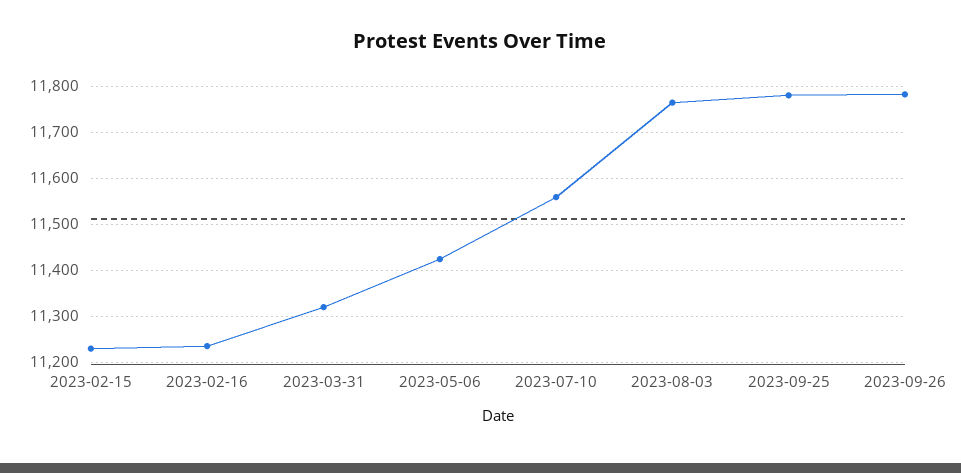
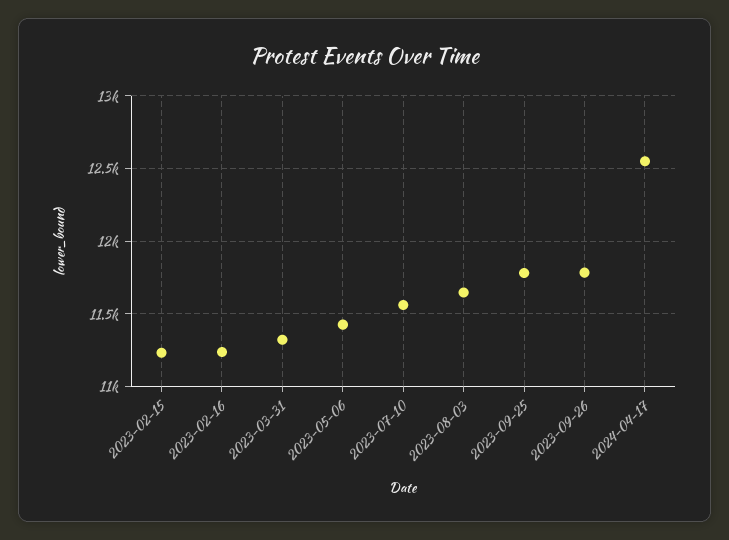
2023-08-03: 11760 -> 11650
2024-04-17: none -> 12550

